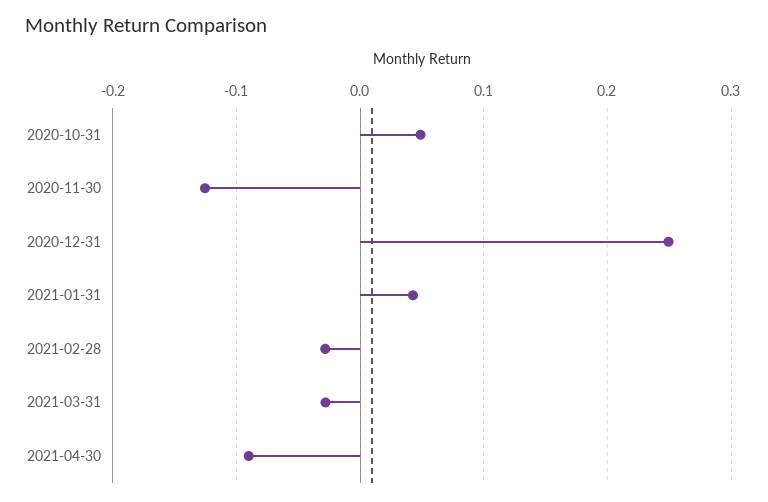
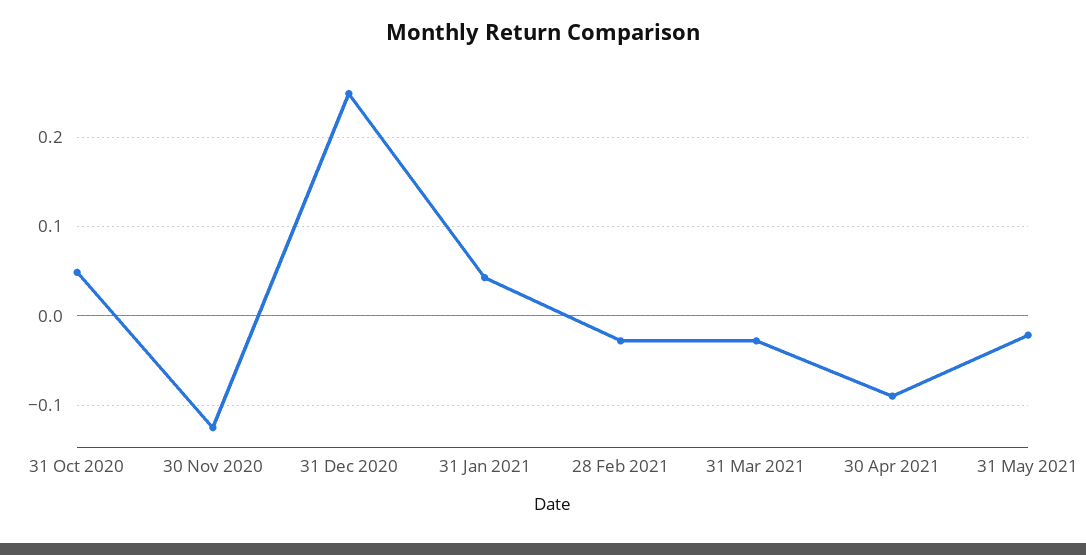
31 May 2021: none -> -0.02

